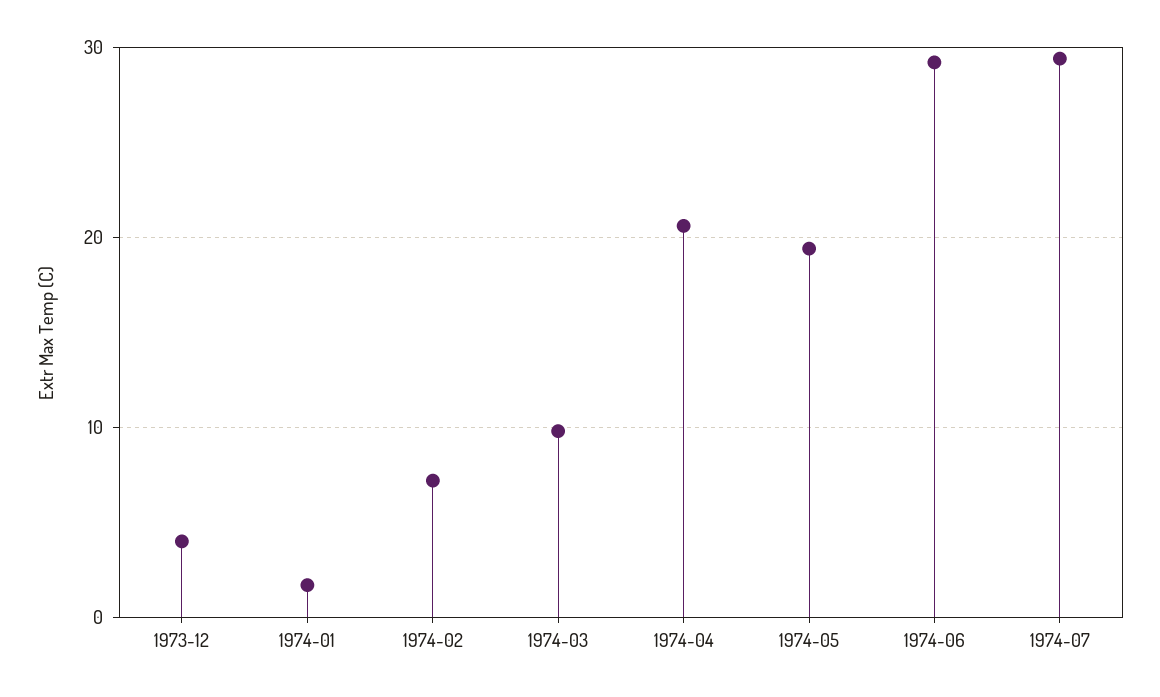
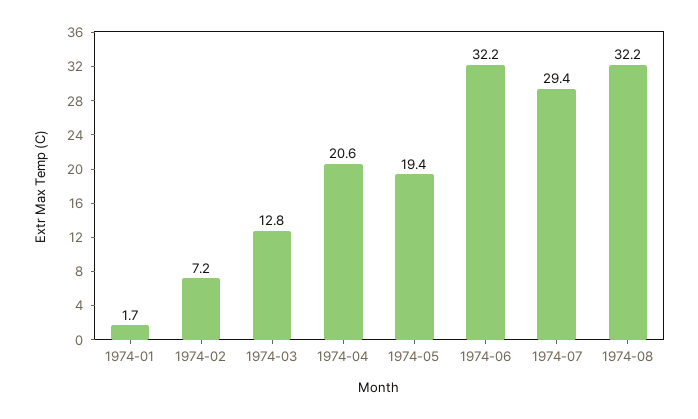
1973-12: 4 -> none
1974-03: 10 -> 12.8
1974-06: 29 -> 32.2
1974-08: none -> 32.2

